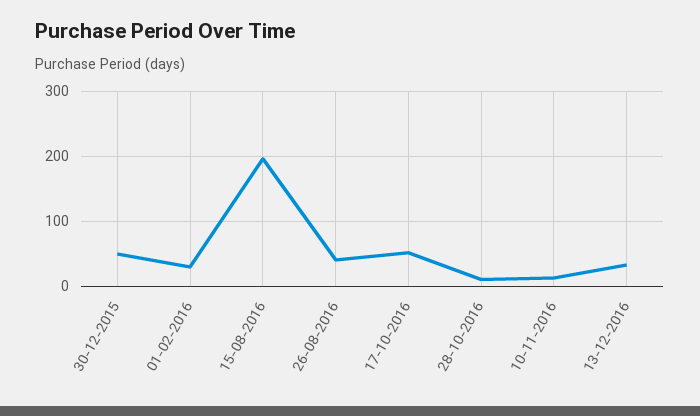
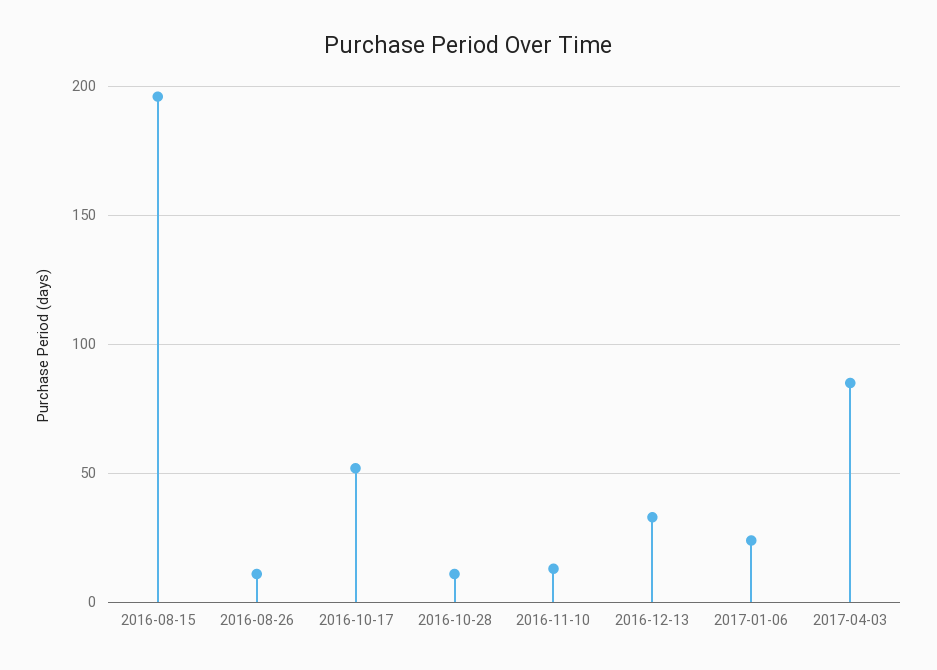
30-12-2015: 50 -> none
01-02-2016: 30 -> none
26-08-2016: 40 -> 10
2017-01-06: none -> 25
2017-04-03: none -> 85

